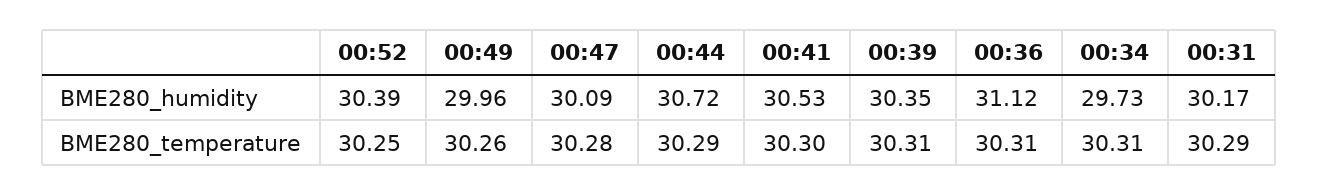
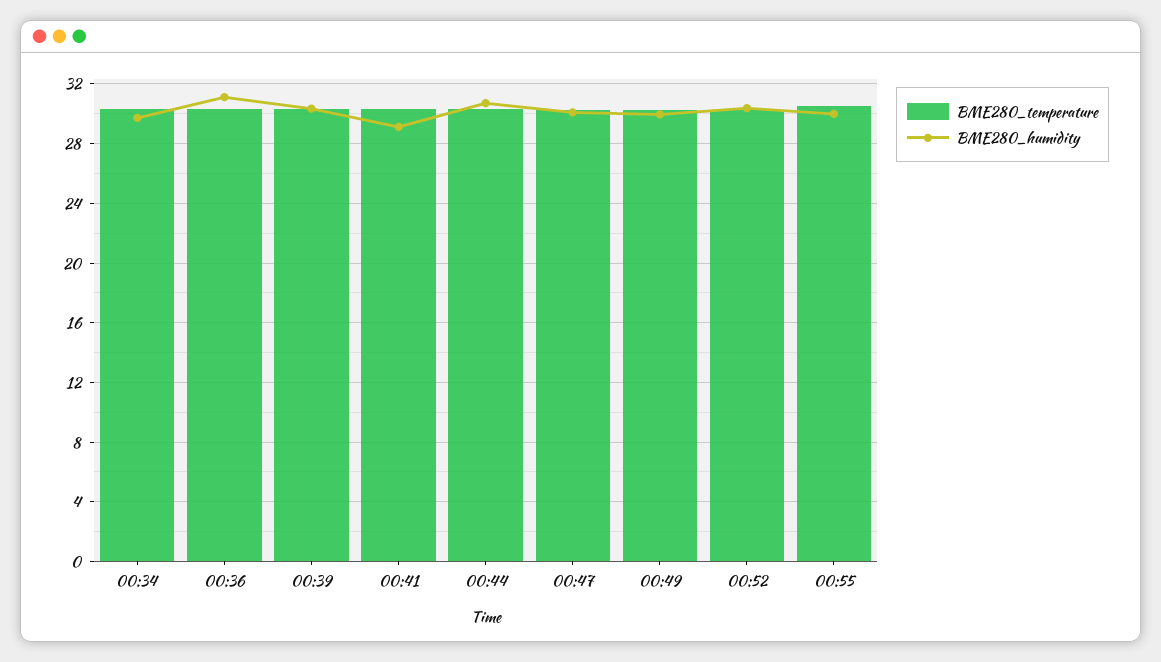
BME280_humidity, 00:41: 30.53 -> 29
BME280_humidity, 00:31: 30.17 -> none
BME280_temperature, 00:31: 30.29 -> none
BME280_temperature, 00:55: none -> 30.5
BME280_humidity, 00:55: none -> 30

